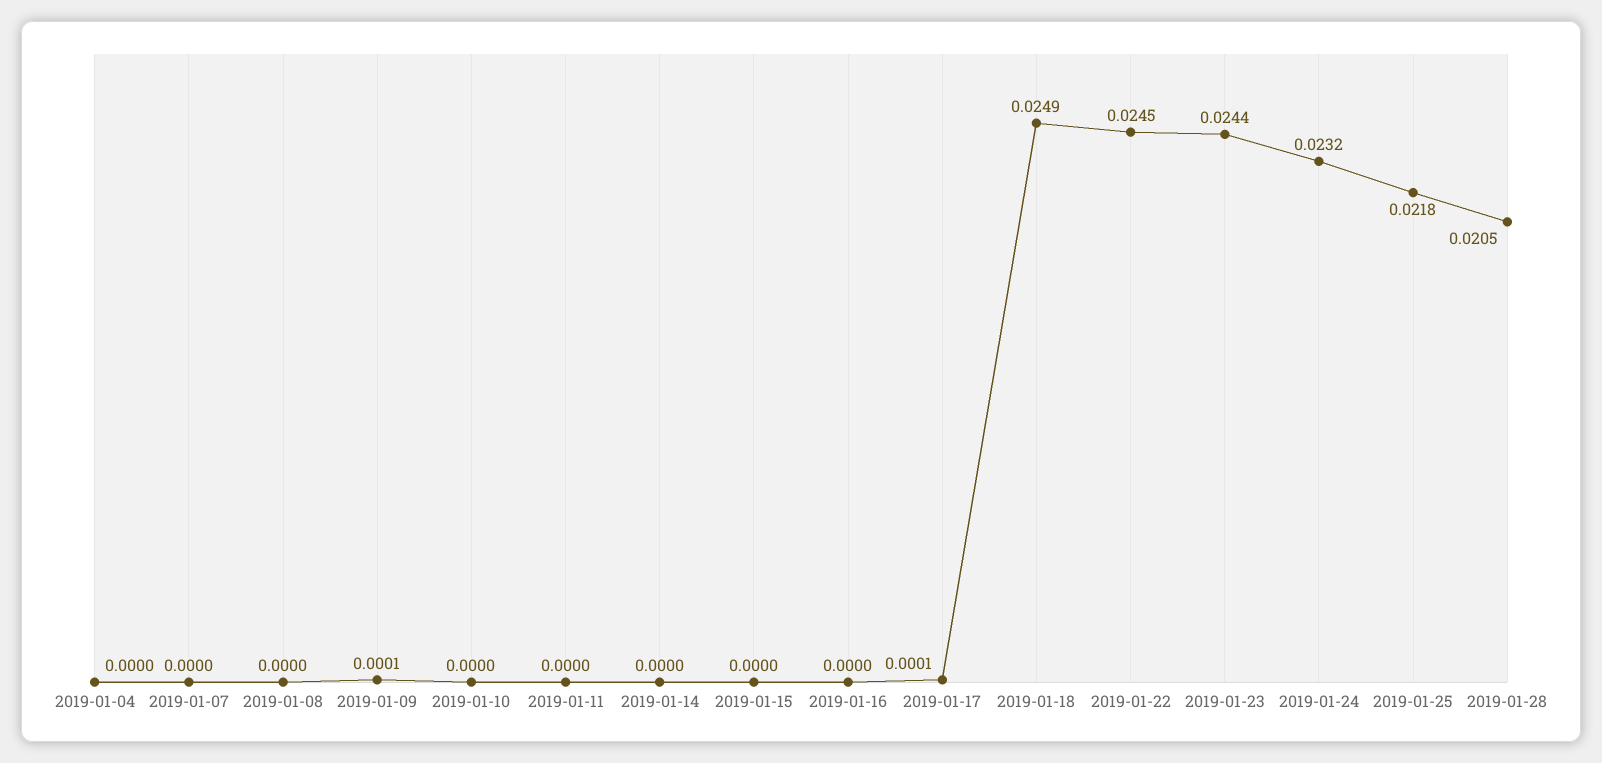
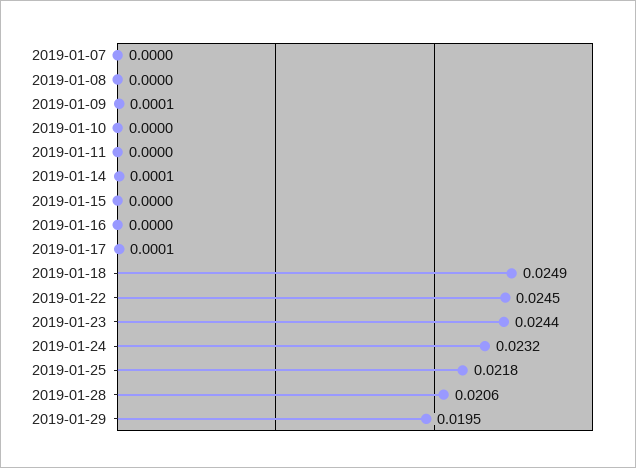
2019-01-04: 0 -> none
2019-01-14: 0 -> 0.0001
2019-01-28: 0.0205 -> 0.0206
2019-01-29: none -> 0.0195

